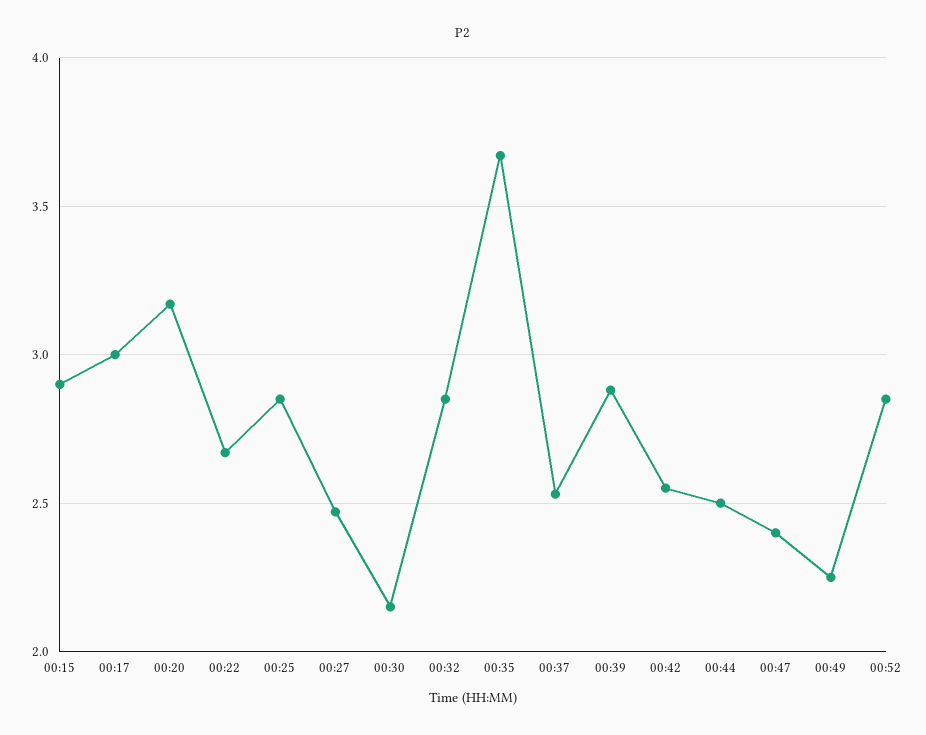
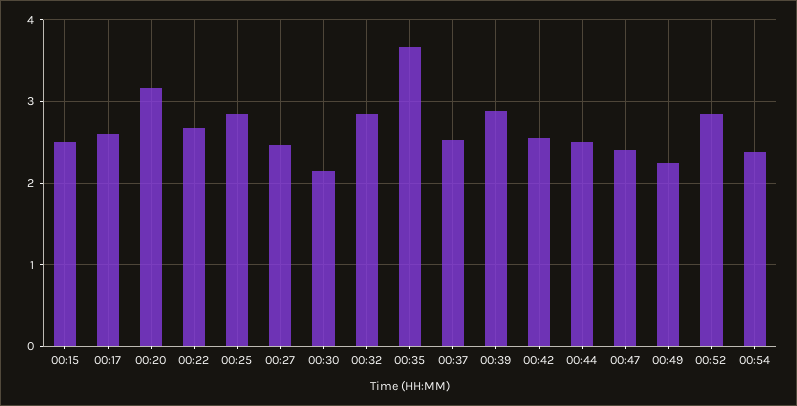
00:15: 2.9 -> 2.5
00:17: 3 -> 2.6
00:54: none -> 2.4

